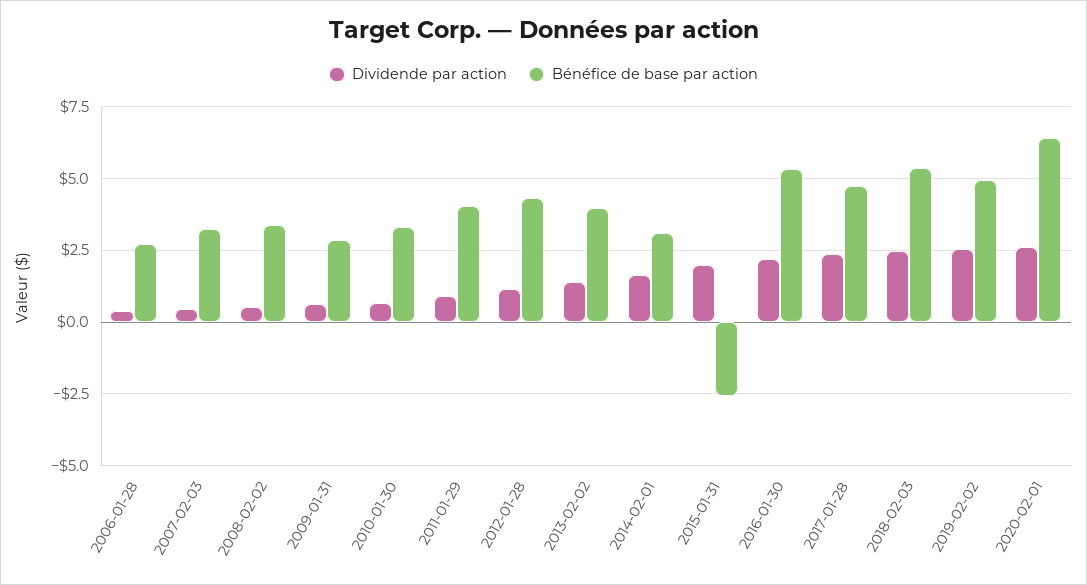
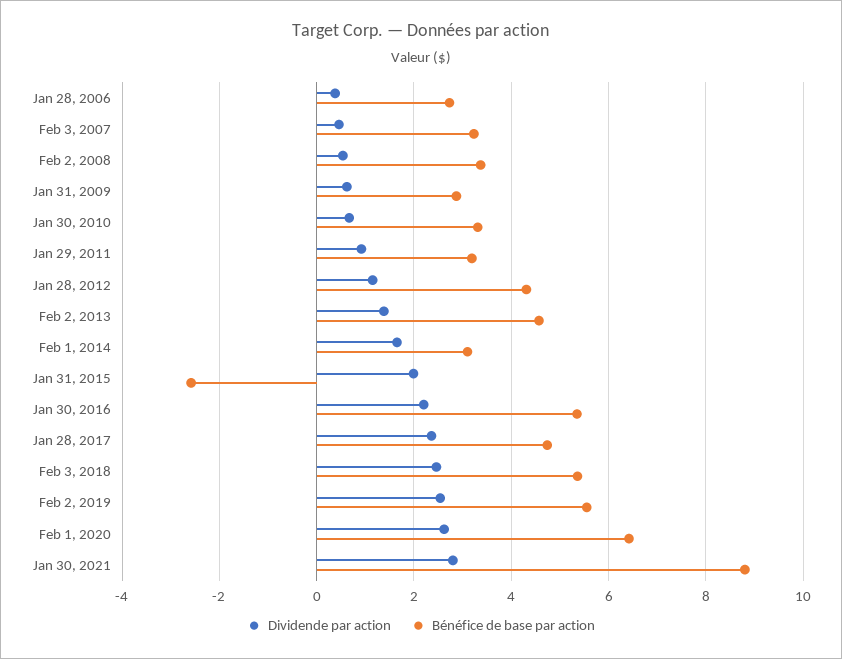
Bénéfice de base par action, 2011-01-29: 4 -> 3.2
Bénéfice de base par action, 2013-02-02: 4 -> 4.6
Bénéfice de base par action, 2019-02-02: 5 -> 5.6
Dividende par action, Jan 30, 2021: none -> 2.8
Bénéfice de base par action, Jan 30, 2021: none -> 8.8

